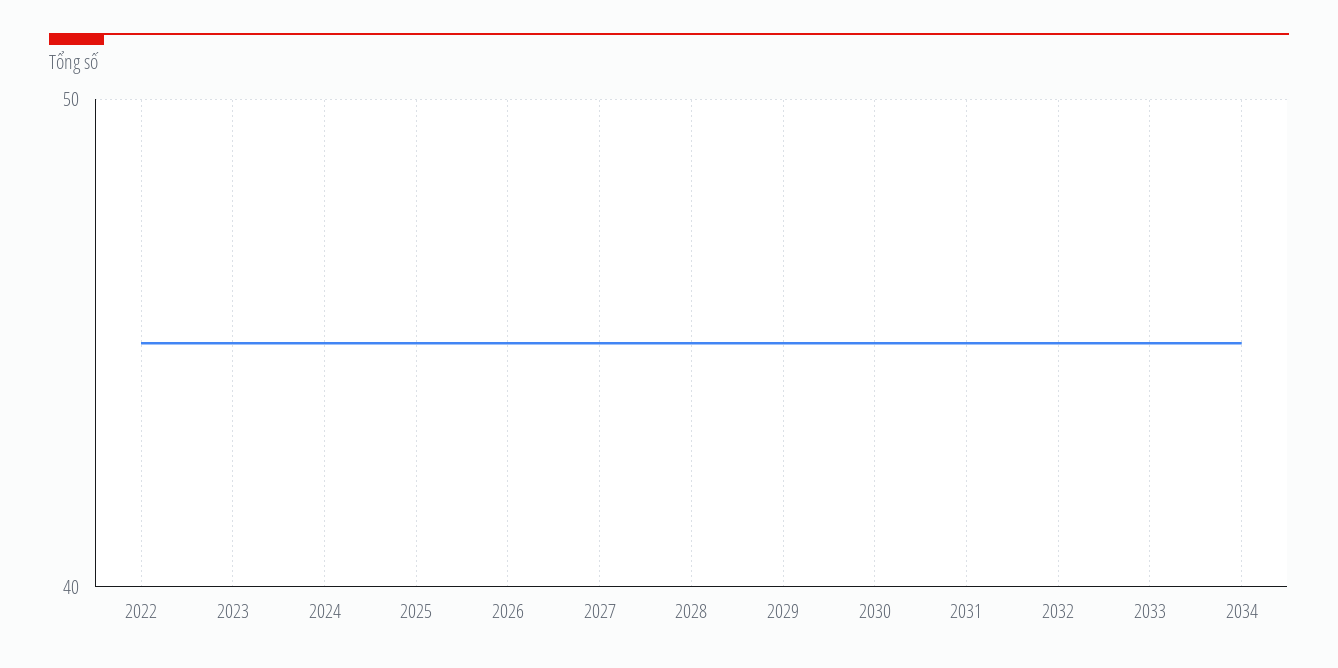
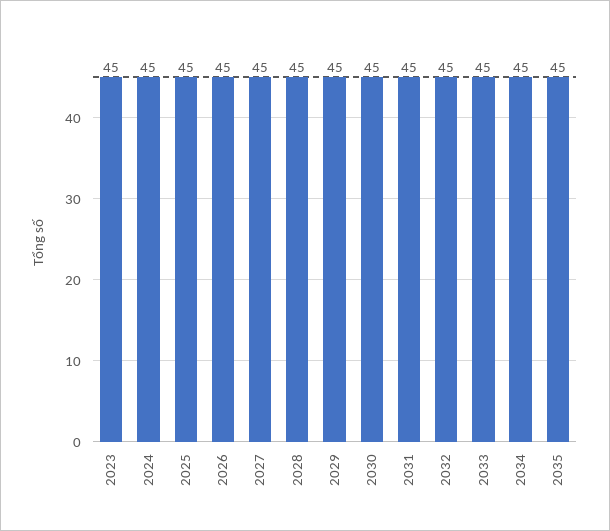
2022: 45 -> none
2035: none -> 45

